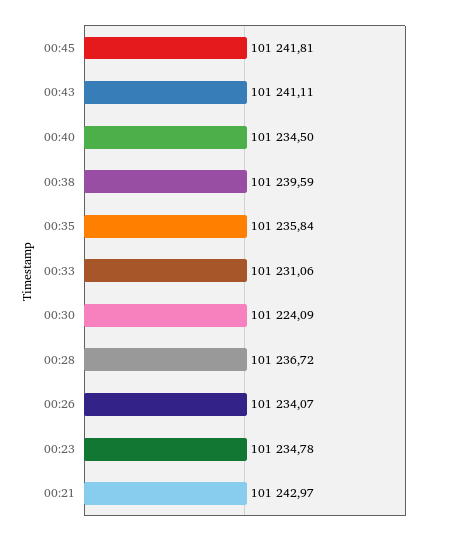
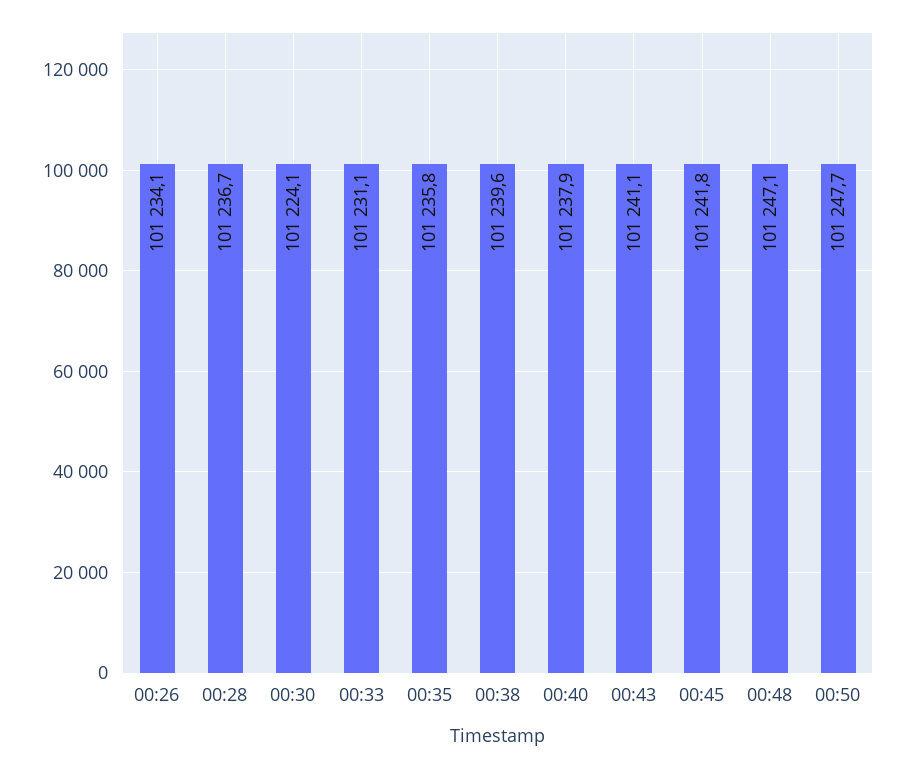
00:40: 101234.5 -> 101237.9
00:23: 101234.78 -> none
00:21: 101242.97 -> none
00:48: none -> 101247.1
00:50: none -> 101247.7

